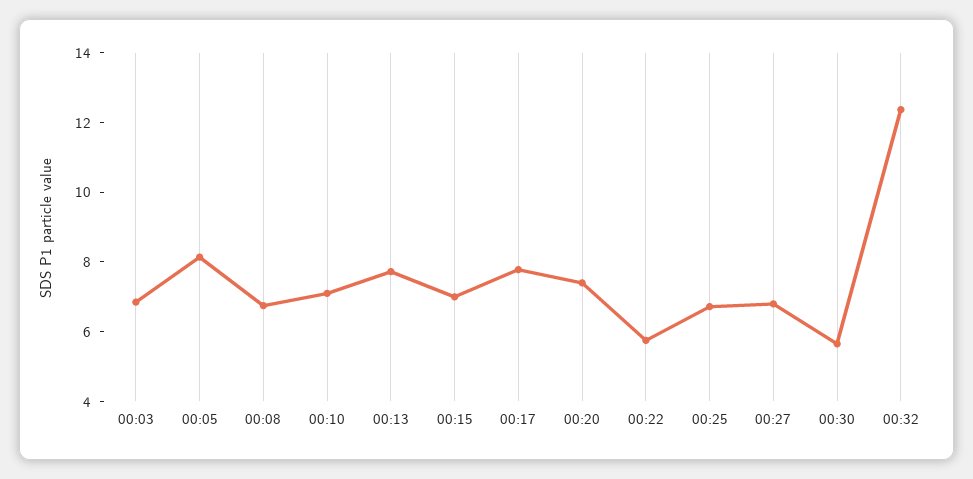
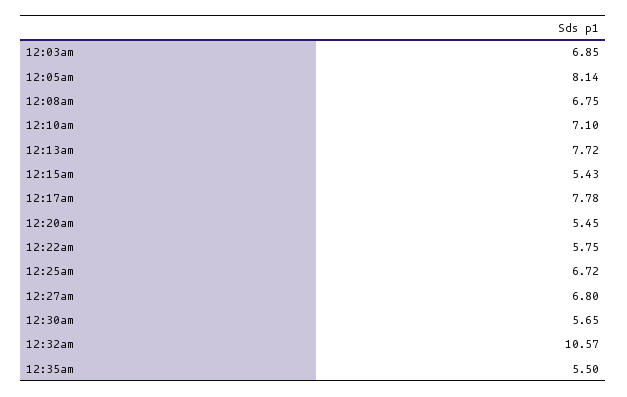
00:15: 7 -> 5.43
00:20: 7.5 -> 5.45
00:32: 12.5 -> 10.57
12:35am: none -> 5.5

